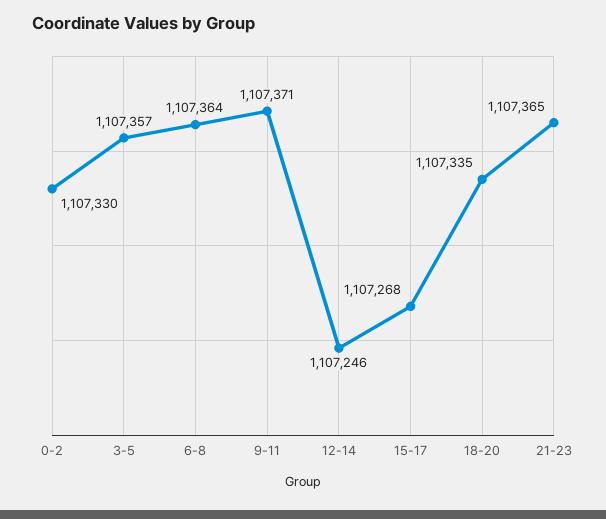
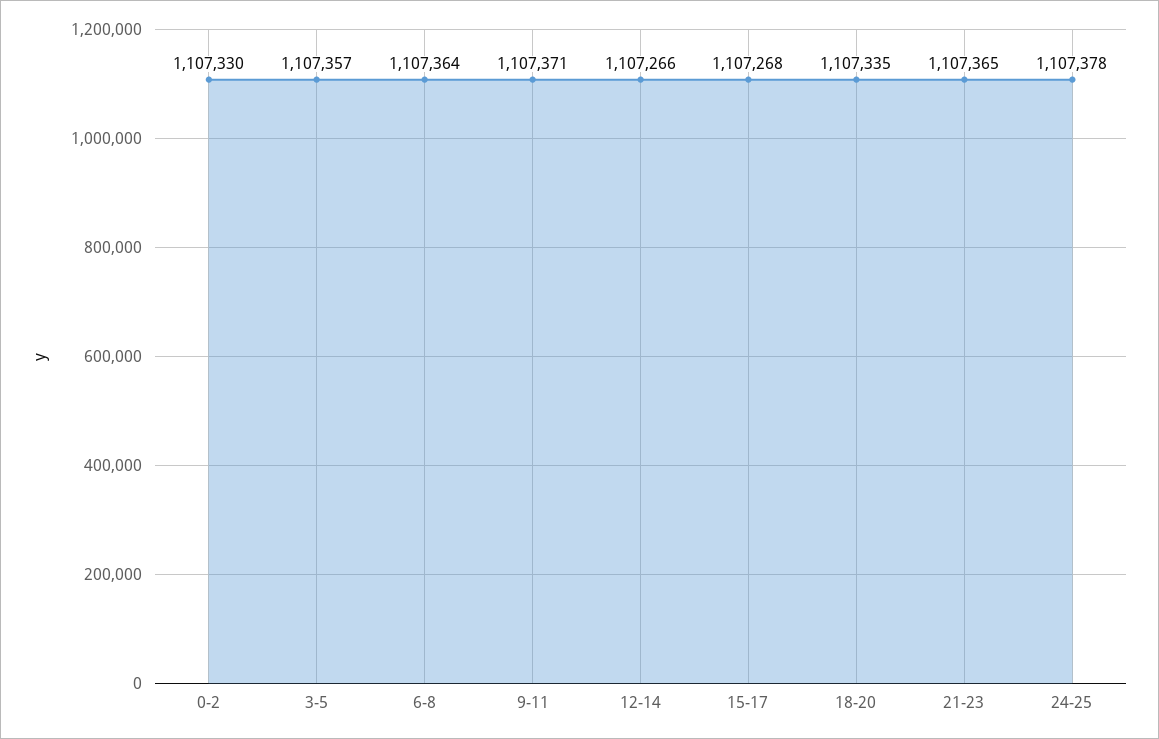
12-14: 1107246 -> 1107266
24-25: none -> 1107378

